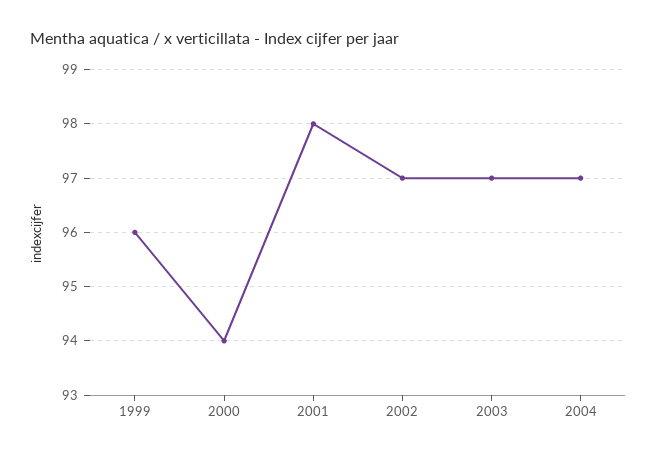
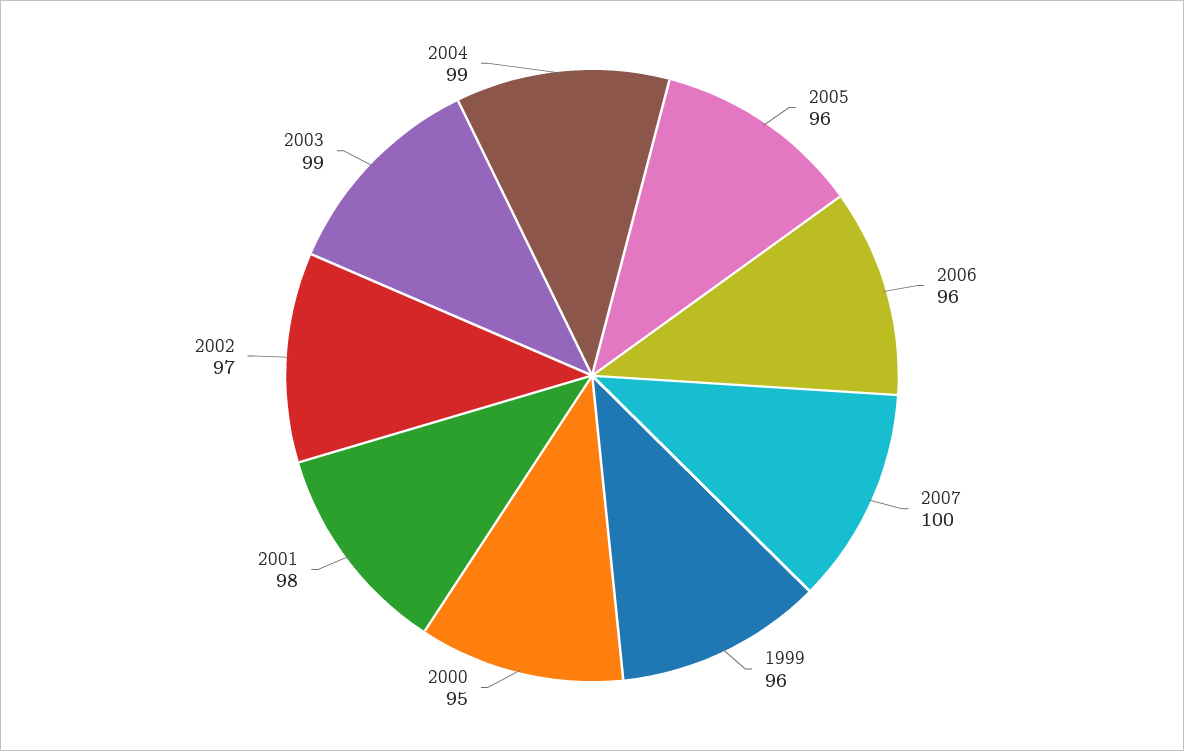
2000: 94 -> 95
2003: 97 -> 99
2004: 97 -> 99
2005: none -> 96
2006: none -> 96
2007: none -> 100

